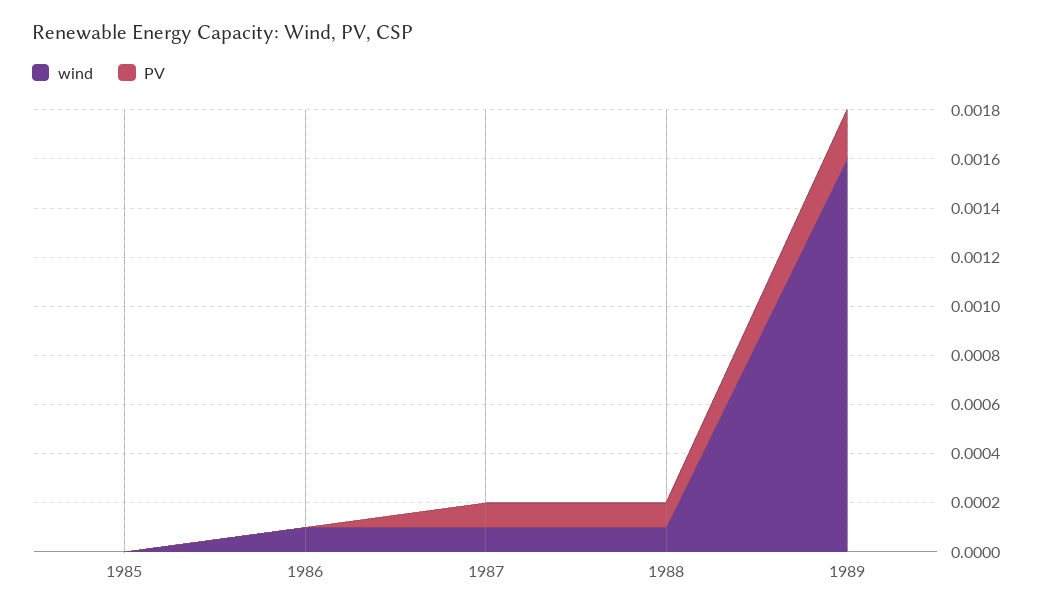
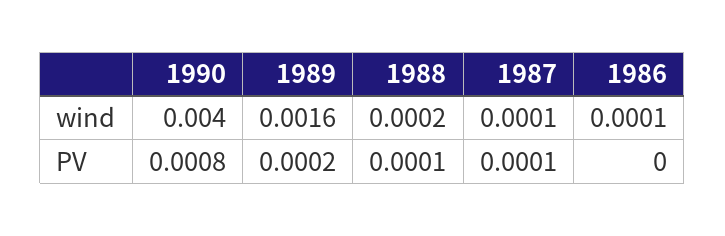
wind, 1985: 0 -> none
PV, 1985: 0 -> none
wind, 1988: 0.0001 -> 0.0002
wind, 1990: none -> 0.004
PV, 1990: none -> 0.0008

